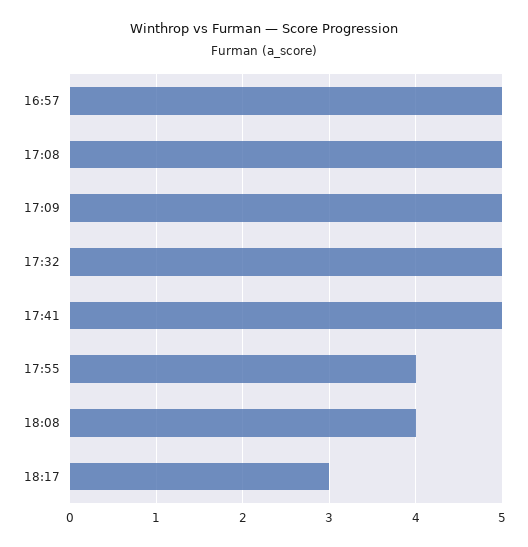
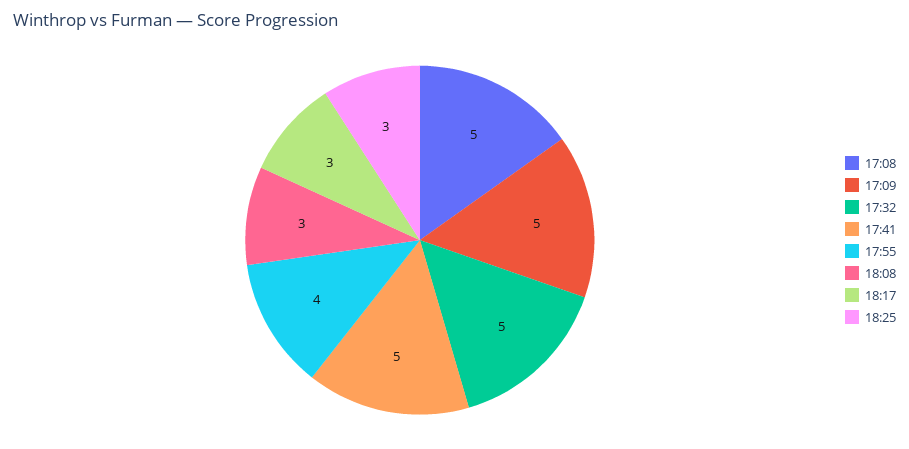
16:57: 5 -> none
18:08: 4 -> 3
18:25: none -> 3

